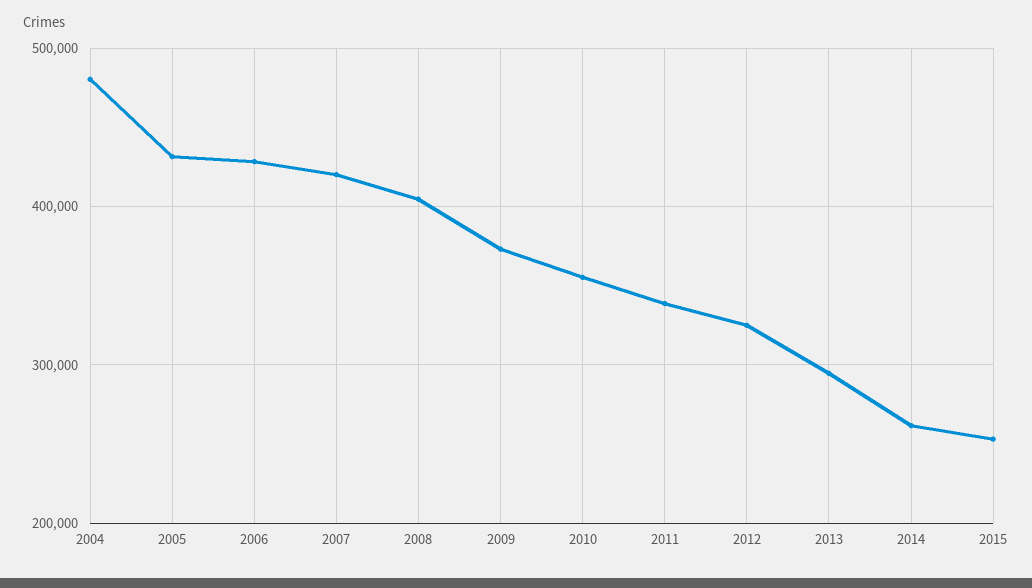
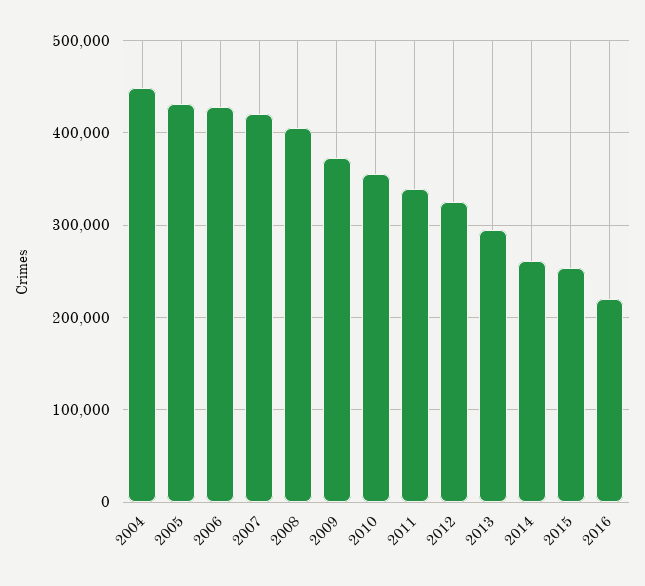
2004: 480000 -> 450000
2016: none -> 220000

